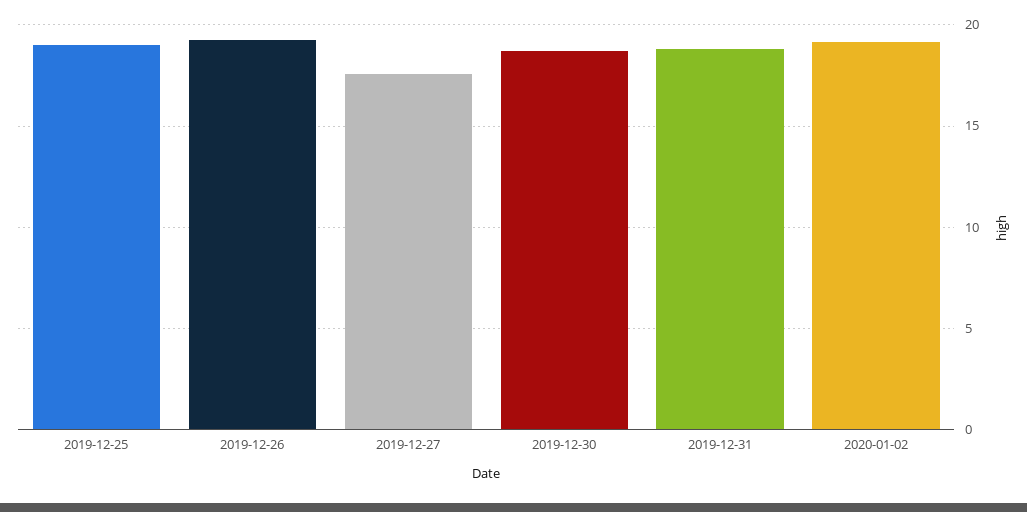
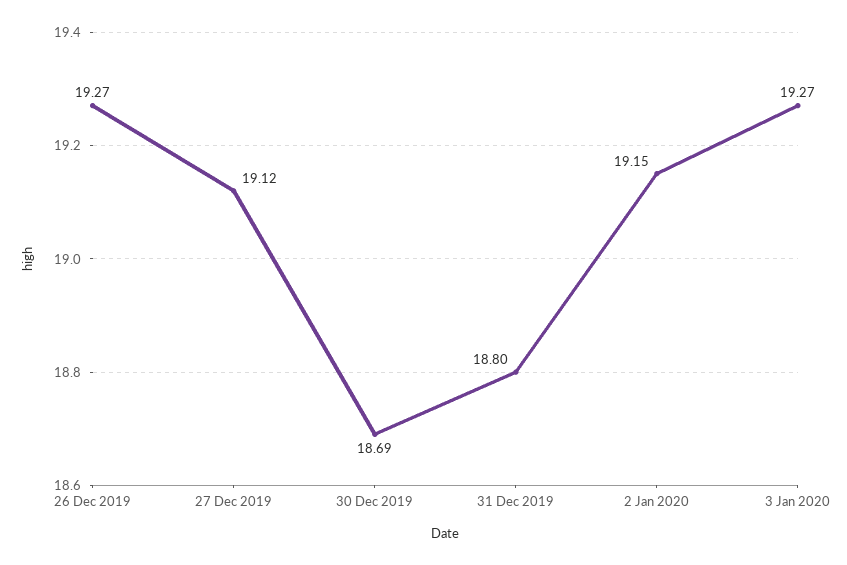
2019-12-25: 19 -> none
2019-12-27: 17.5 -> 19.12
3 Jan 2020: none -> 19.27

